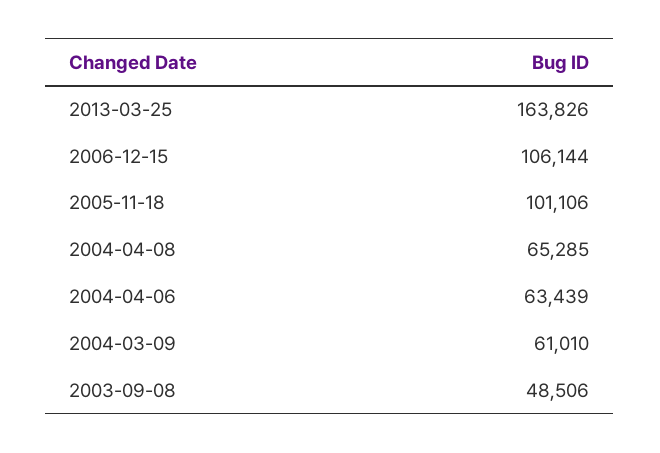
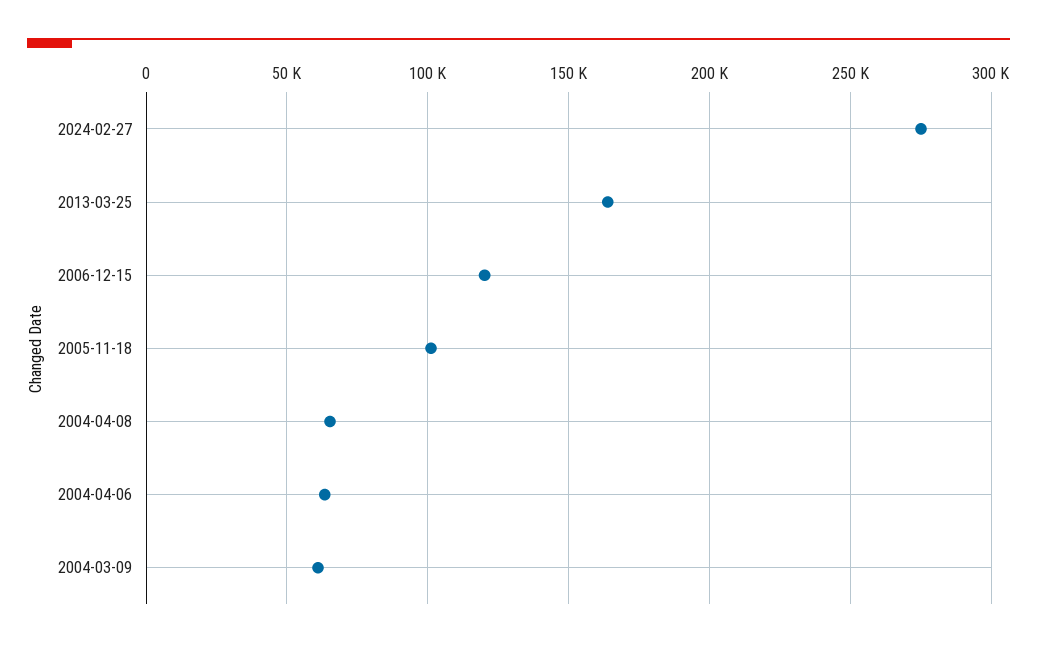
2006-12-15: 106144 -> 120000
2003-09-08: 48506 -> none
2024-02-27: none -> 275000

